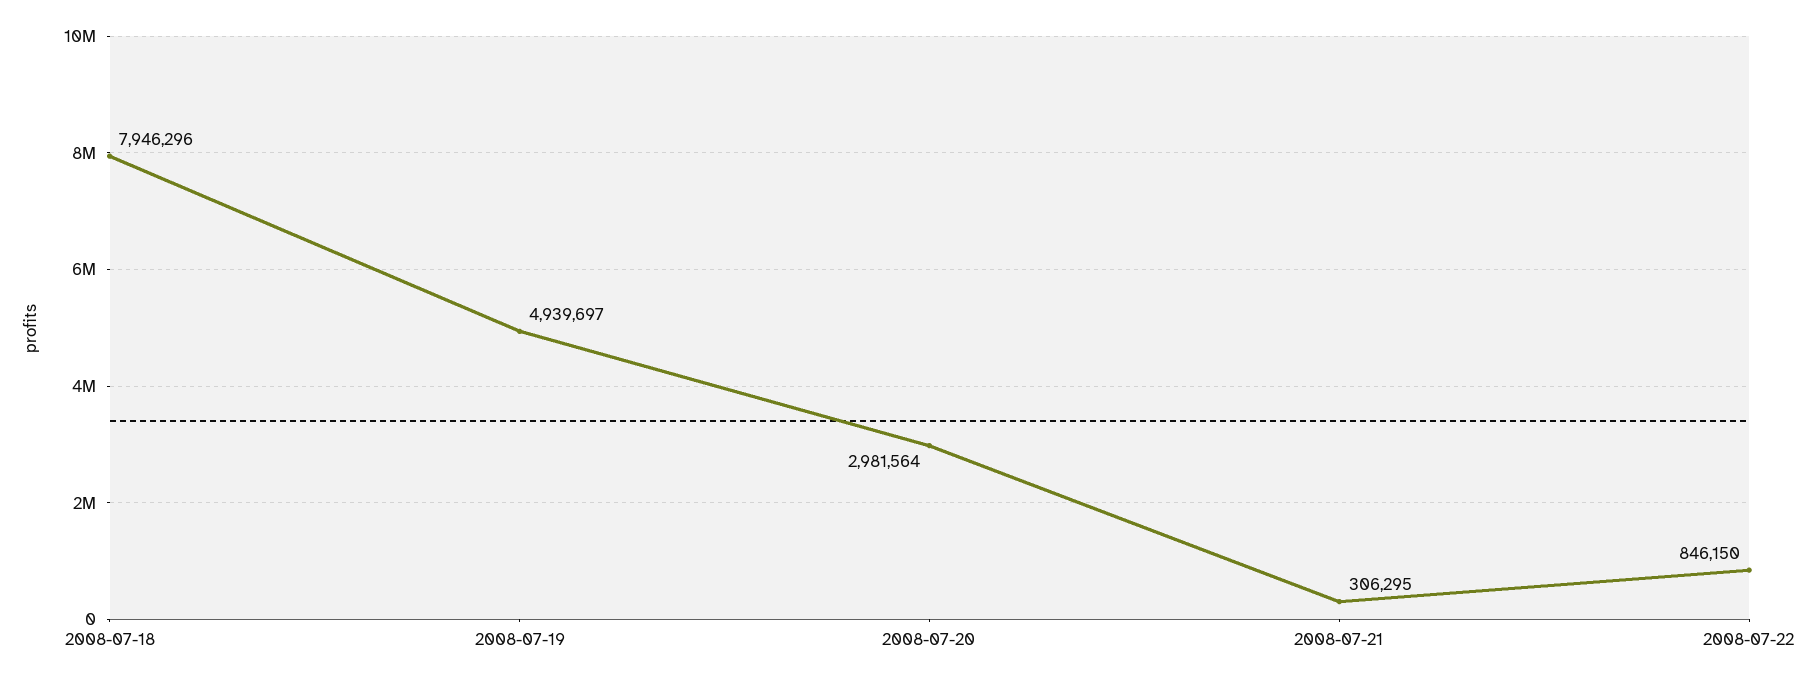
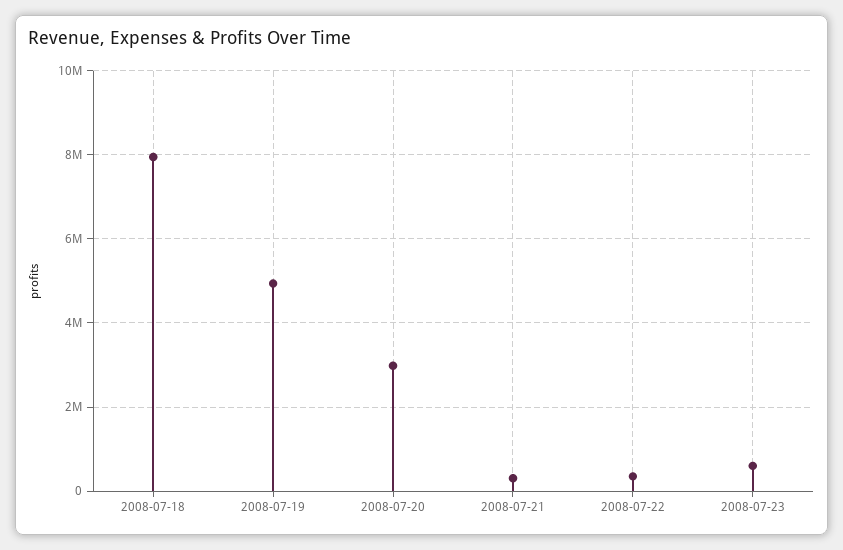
2008-07-22: 846150 -> 400000
2008-07-23: none -> 600000

